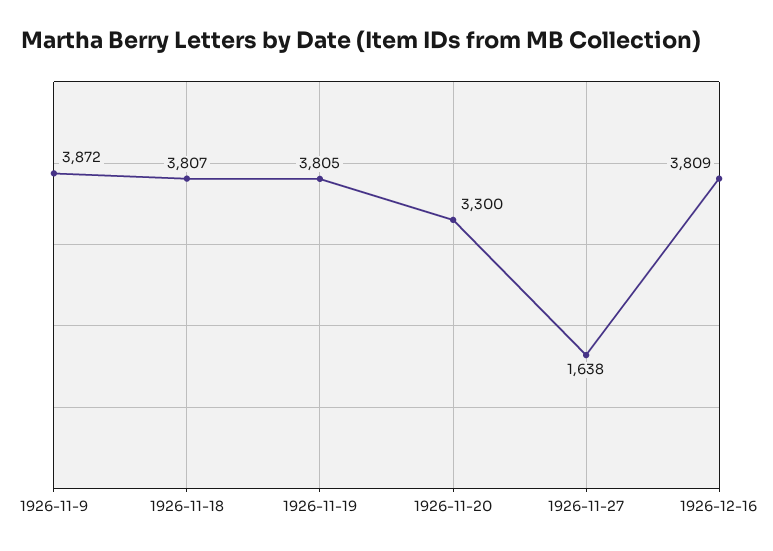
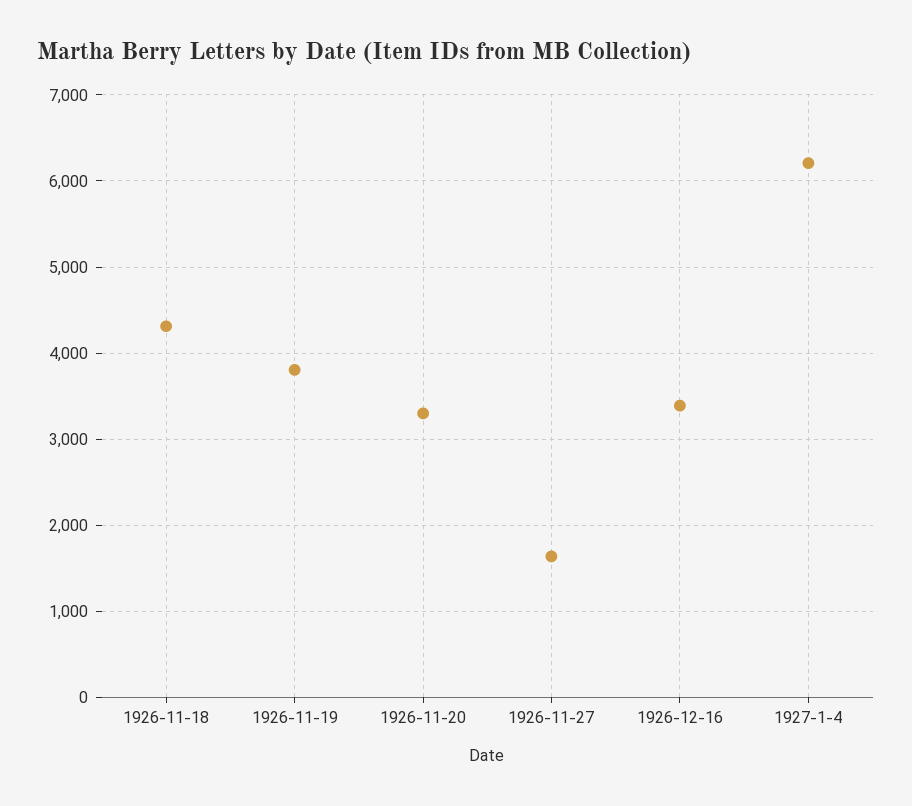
1926-11-9: 3872 -> none
1926-11-18: 3807 -> 4300
1926-12-16: 3809 -> 3400
1927-1-4: none -> 6200

